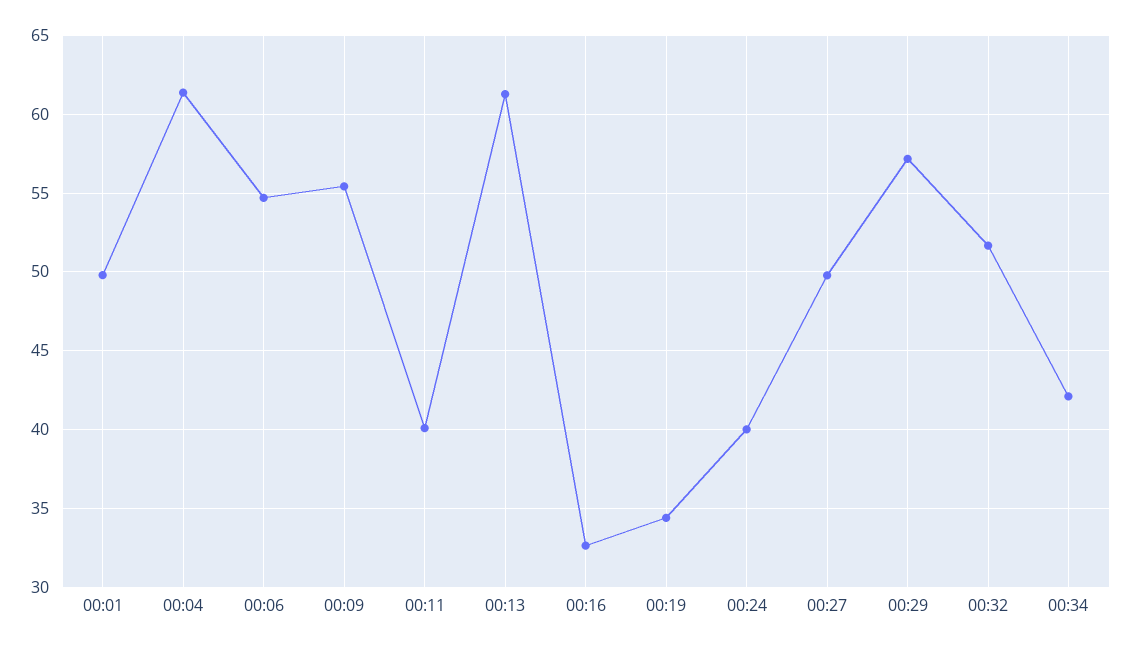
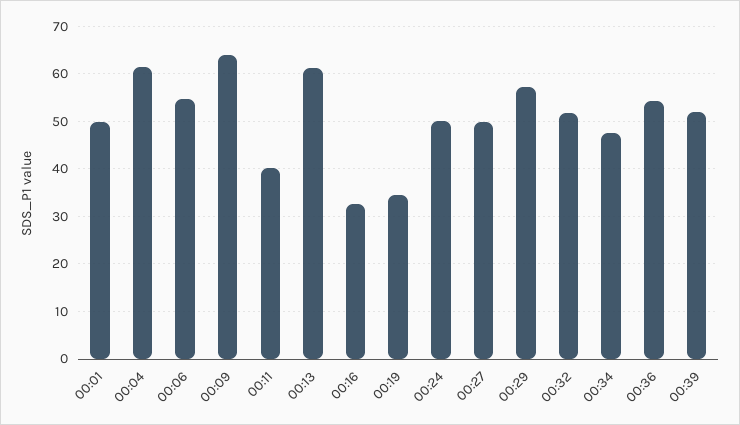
00:09: 55.5 -> 64
00:24: 40 -> 50
00:34: 42 -> 48
00:36: none -> 54
00:39: none -> 52

